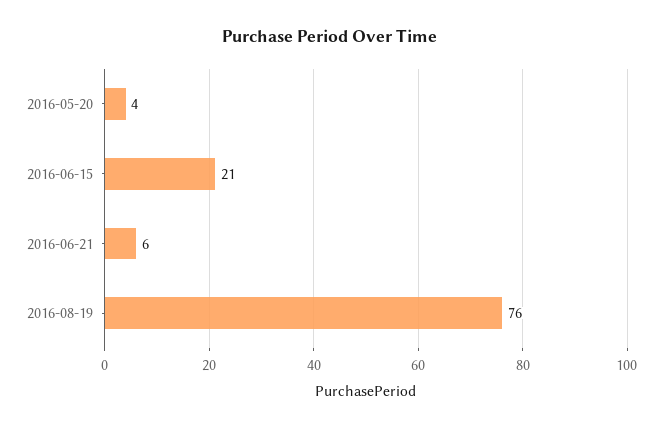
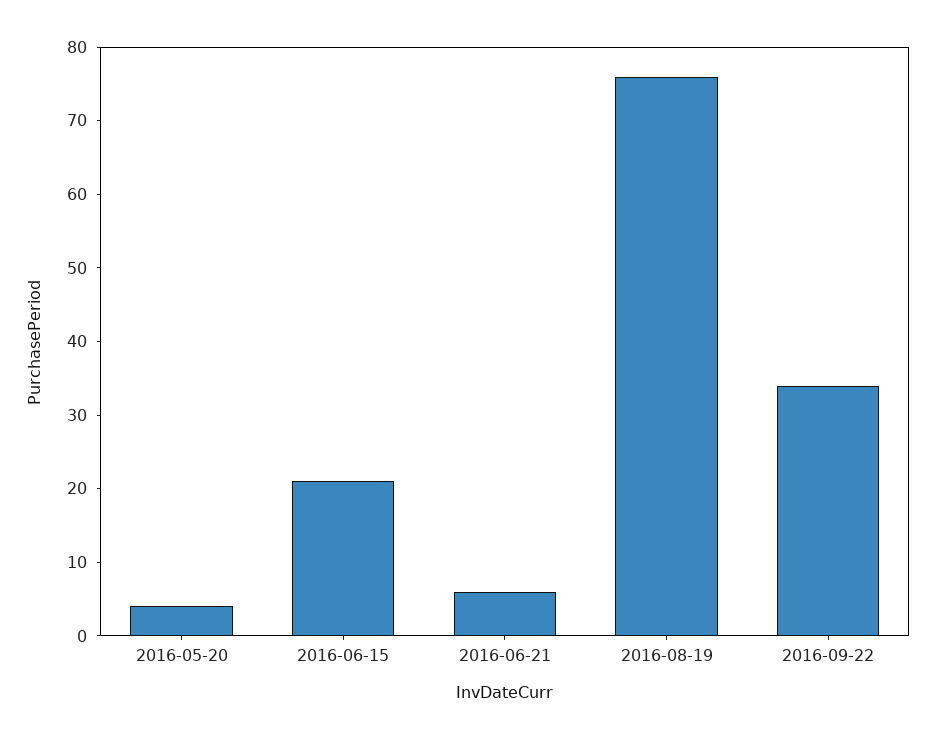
2016-09-22: none -> 35

